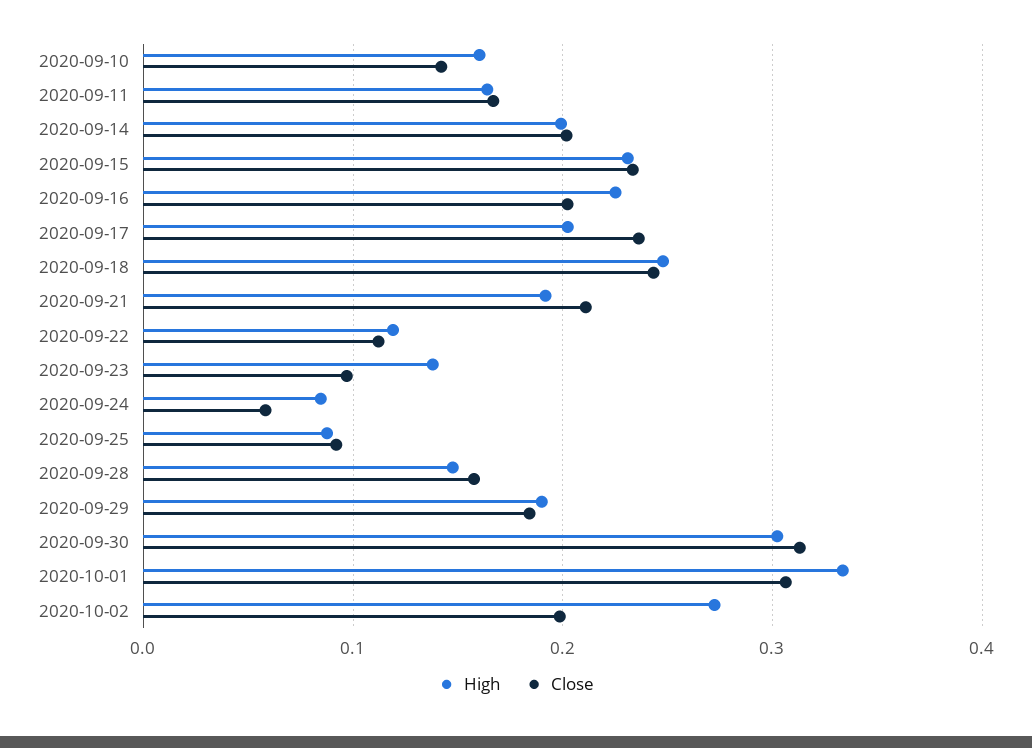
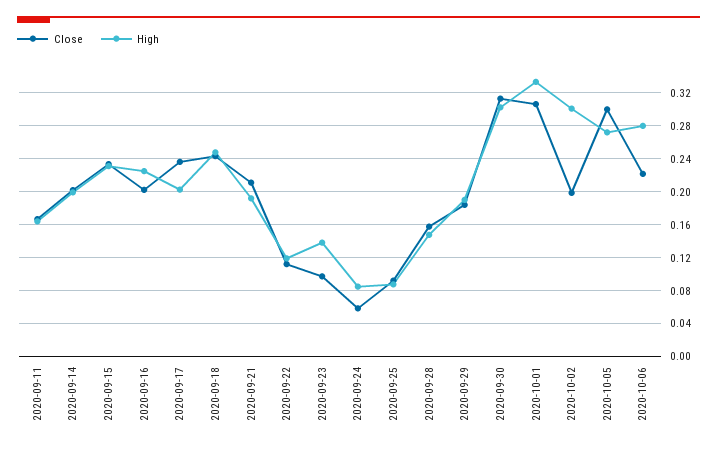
High, 2020-09-10: 0.16 -> none
Close, 2020-09-10: 0.14 -> none
High, 2020-10-02: 0.27 -> 0.3
Close, 2020-10-05: none -> 0.3
High, 2020-10-05: none -> 0.27
Close, 2020-10-06: none -> 0.22
High, 2020-10-06: none -> 0.28

